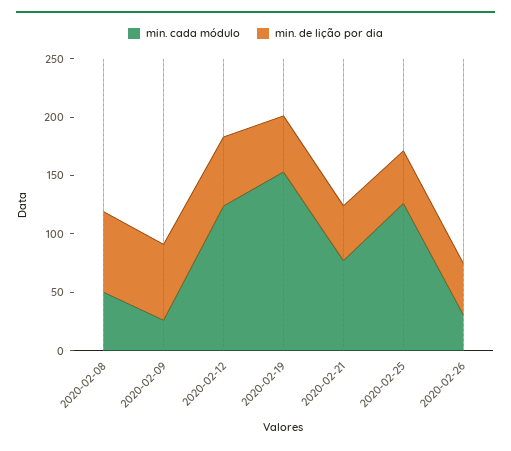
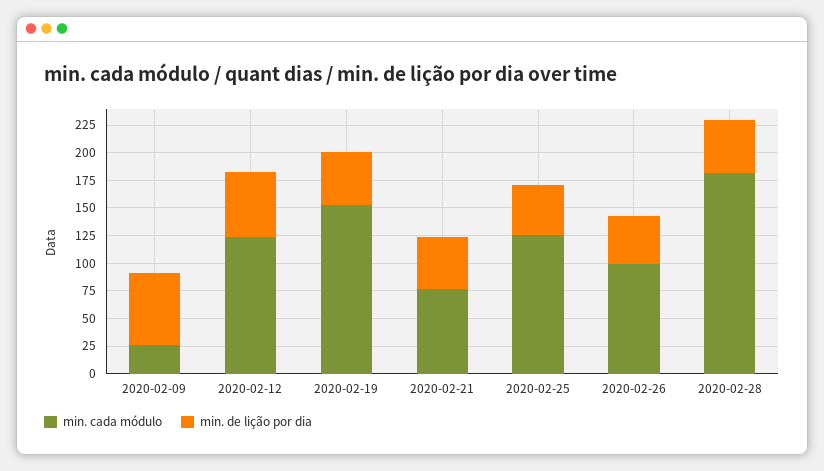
min. cada módulo, 2020-02-08: 50 -> none
min. de lição por dia, 2020-02-08: 70 -> none
min. cada módulo, 2020-02-26: 30 -> 100
min. cada módulo, 2020-02-28: none -> 175
min. de lição por dia, 2020-02-28: none -> 50

